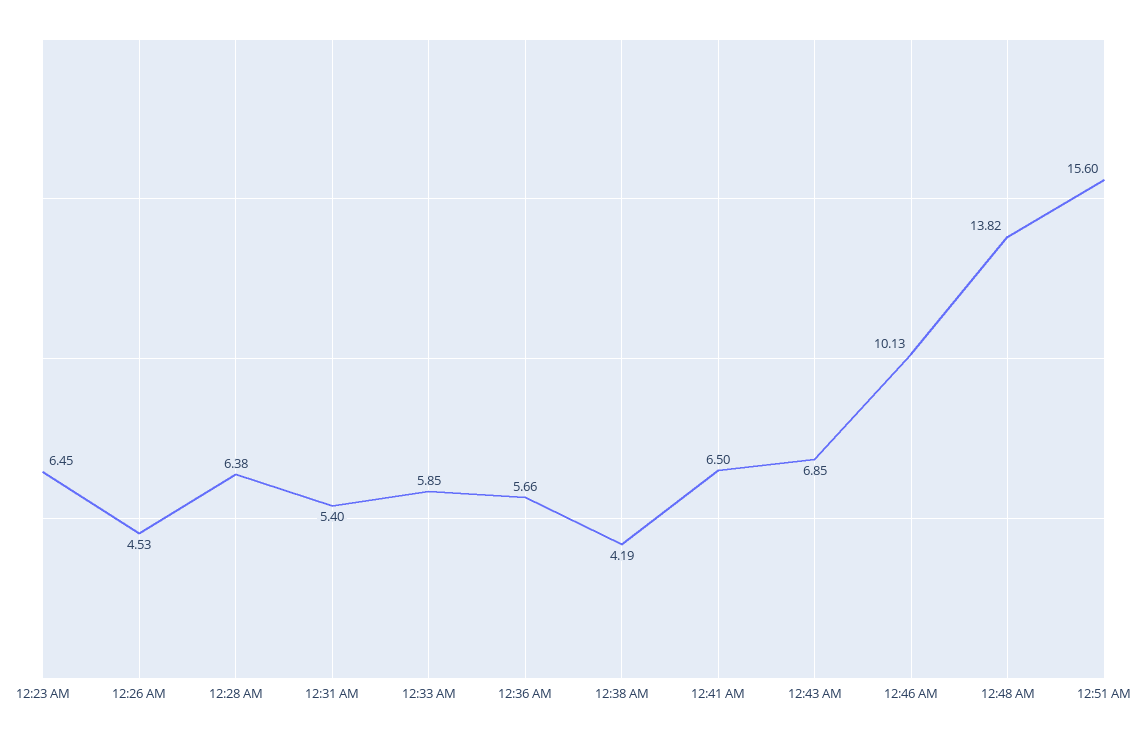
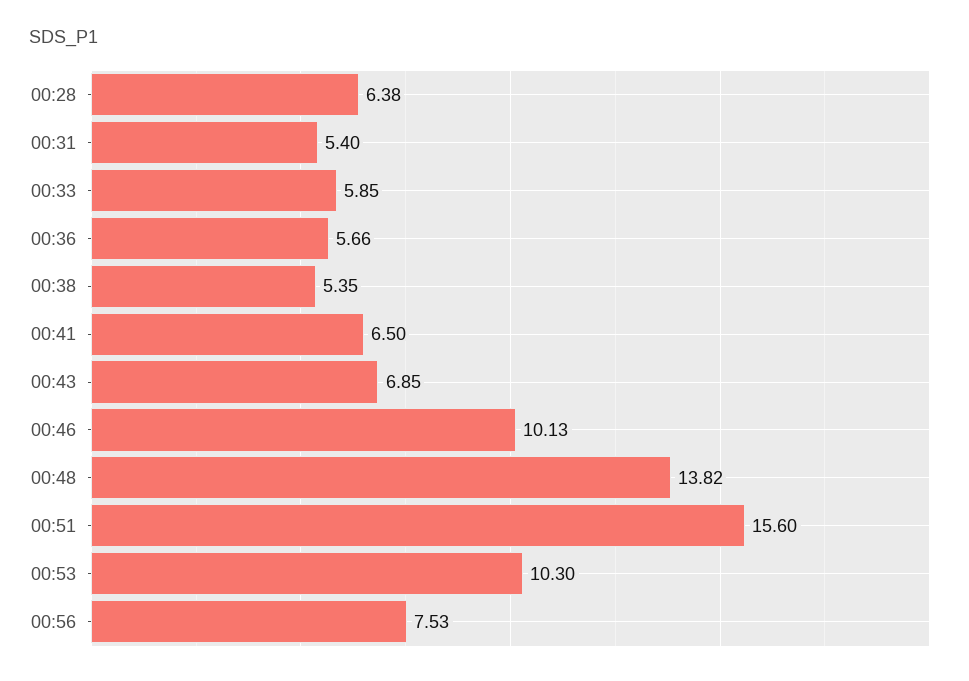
12:23 AM: 6.45 -> none
12:26 AM: 4.53 -> none
12:38 AM: 4.19 -> 5.35
00:53: none -> 10.3
00:56: none -> 7.53

